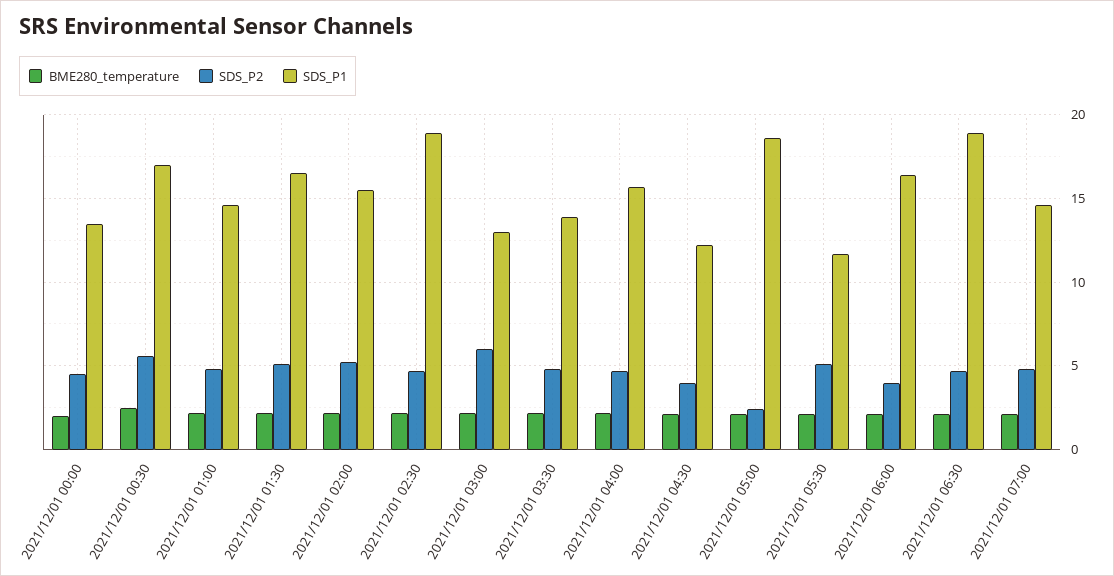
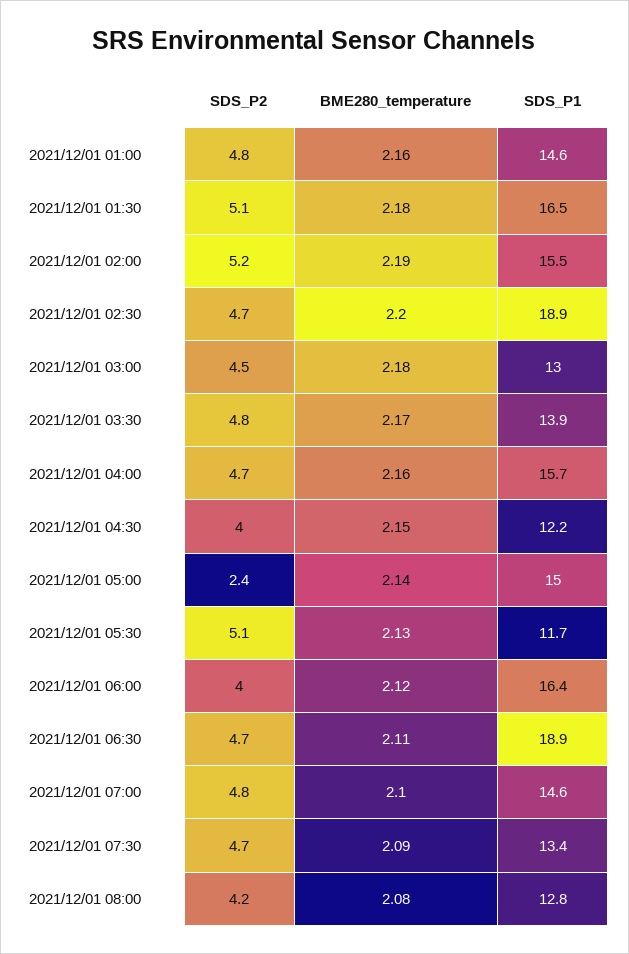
BME280_temperature, 2021/12/01 00:00: 2 -> none
SDS_P2, 2021/12/01 00:00: 4.5 -> none
SDS_P1, 2021/12/01 00:00: 13.5 -> none
BME280_temperature, 2021/12/01 00:30: 2.5 -> none
SDS_P2, 2021/12/01 00:30: 5.5 -> none
SDS_P1, 2021/12/01 00:30: 17 -> none
SDS_P2, 2021/12/01 03:00: 6 -> 4.5
SDS_P1, 2021/12/01 05:00: 18.5 -> 15
SDS_P2, 2021/12/01 07:30: none -> 4.7
BME280_temperature, 2021/12/01 07:30: none -> 2.09
SDS_P1, 2021/12/01 07:30: none -> 13.4
SDS_P2, 2021/12/01 08:00: none -> 4.2
BME280_temperature, 2021/12/01 08:00: none -> 2.08
SDS_P1, 2021/12/01 08:00: none -> 12.8

